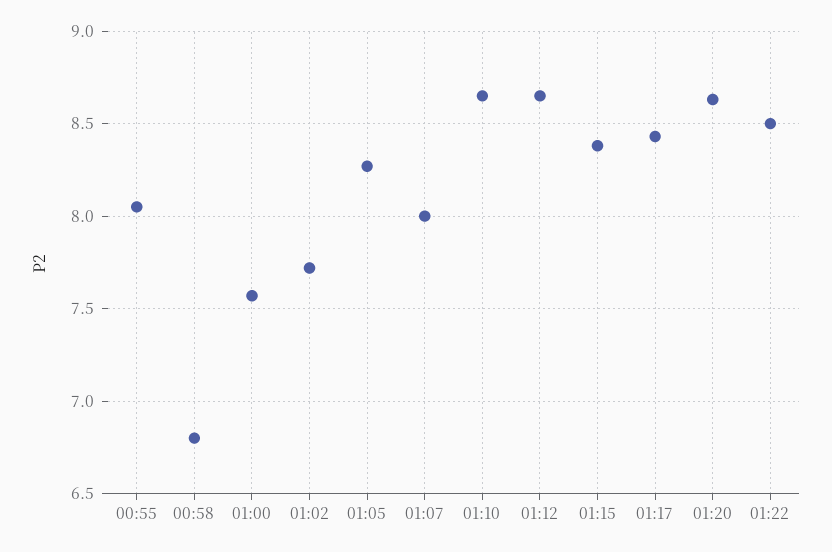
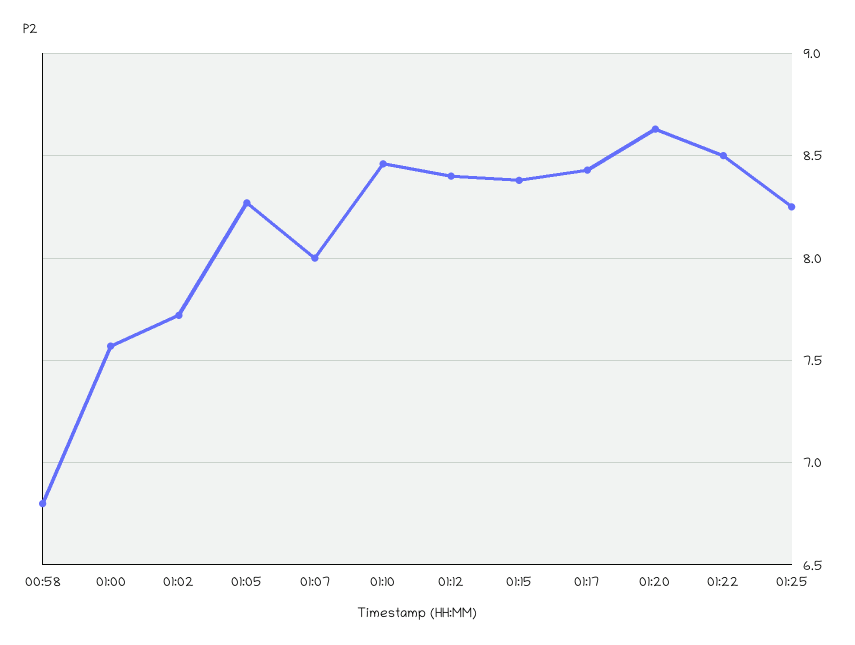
00:55: 8.05 -> none
01:10: 8.65 -> 8.45
01:12: 8.65 -> 8.4
01:25: none -> 8.25

